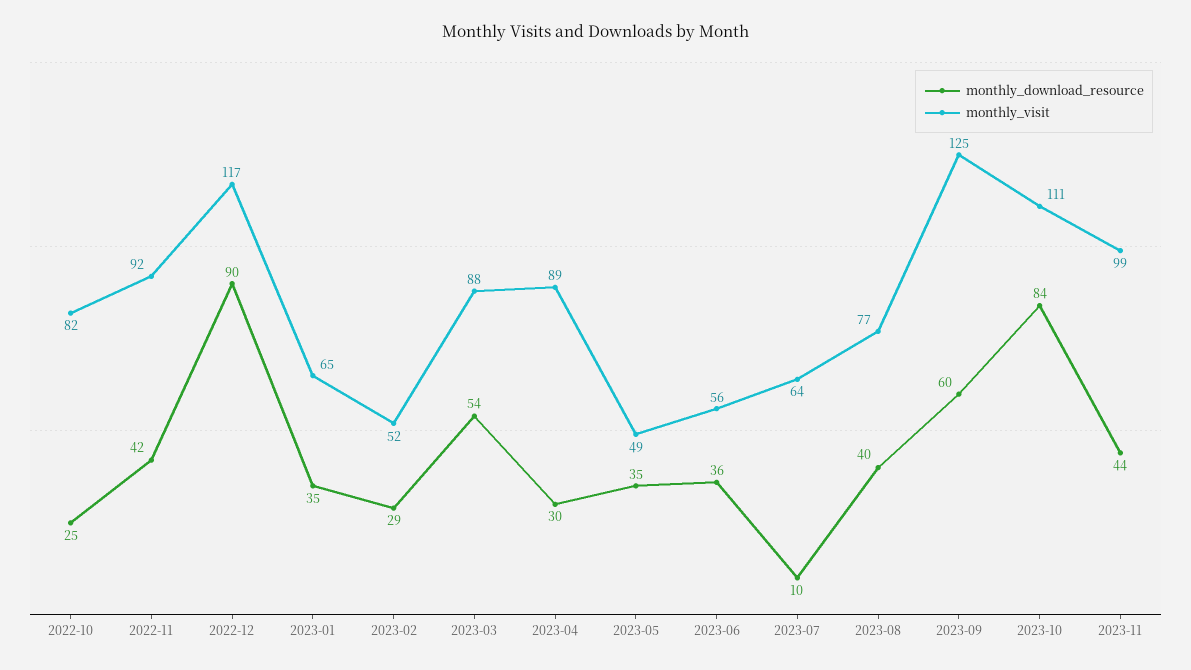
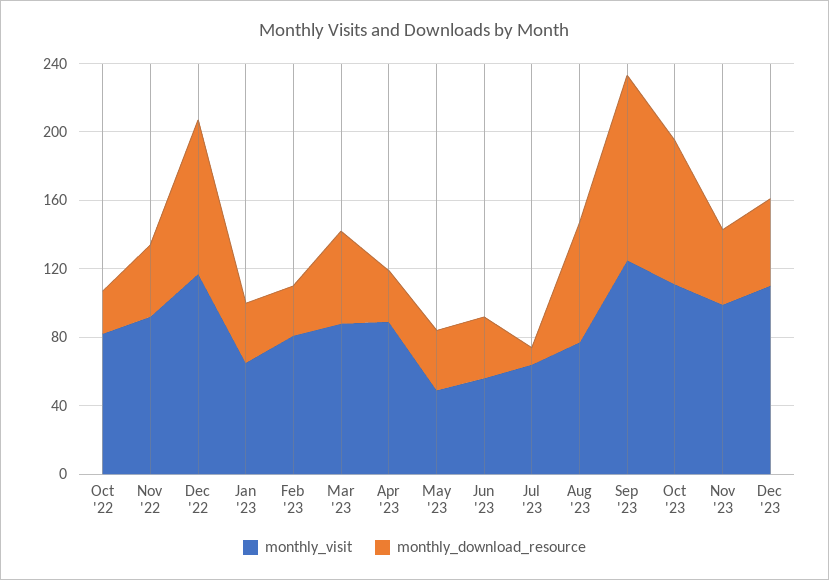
monthly_visit, 2023-02: 52 -> 80
monthly_download_resource, 2023-08: 40 -> 70
monthly_download_resource, 2023-09: 60 -> 110
monthly_visit, Dec '23: none -> 110
monthly_download_resource, Dec '23: none -> 50

